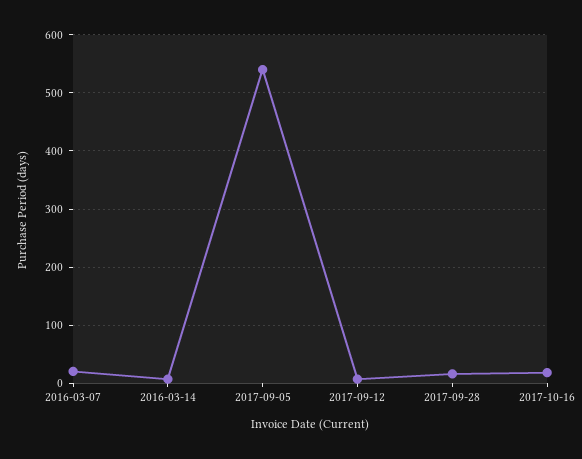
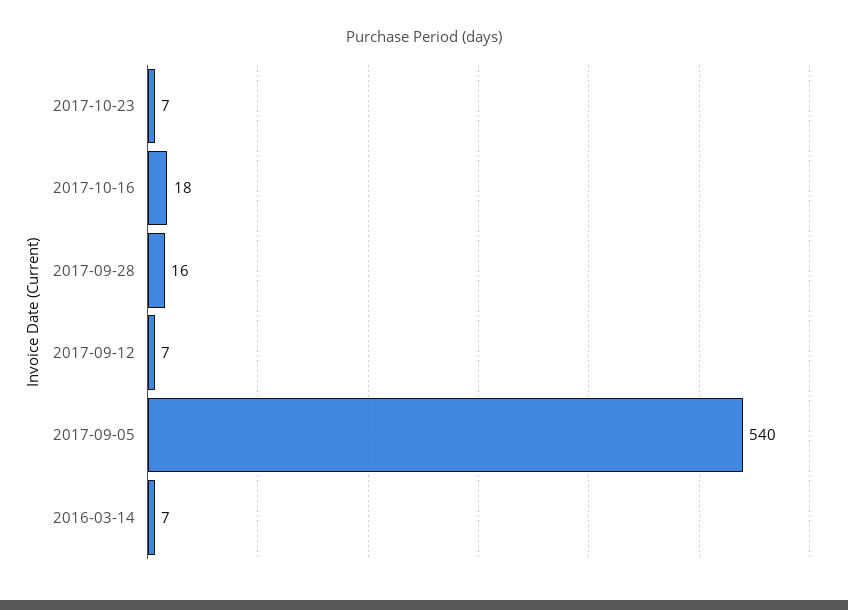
2016-03-07: 20 -> none
2017-10-23: none -> 7

